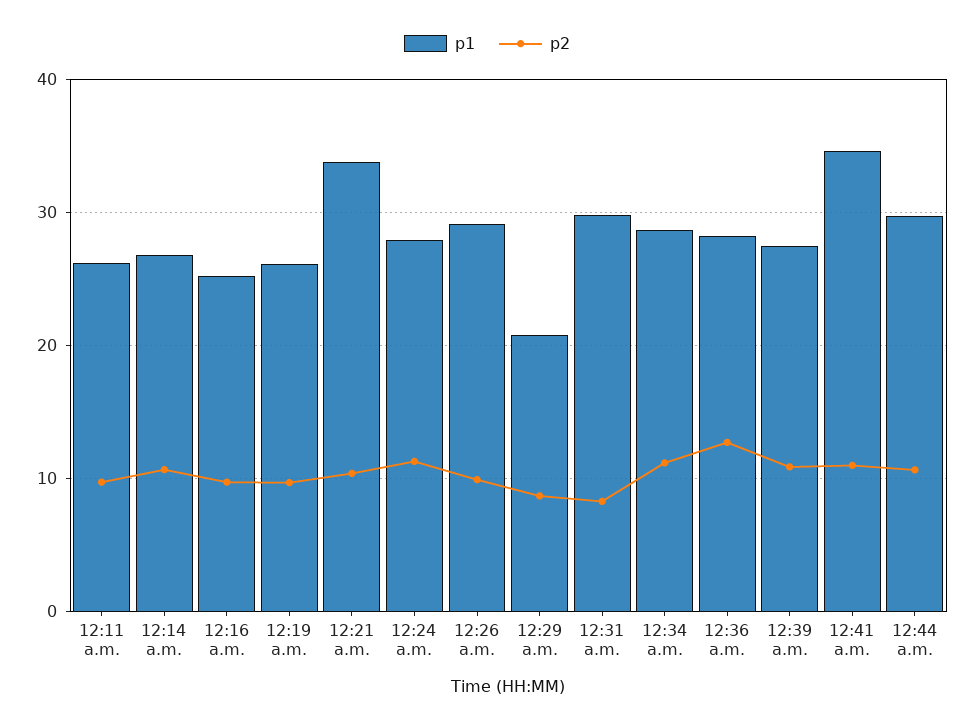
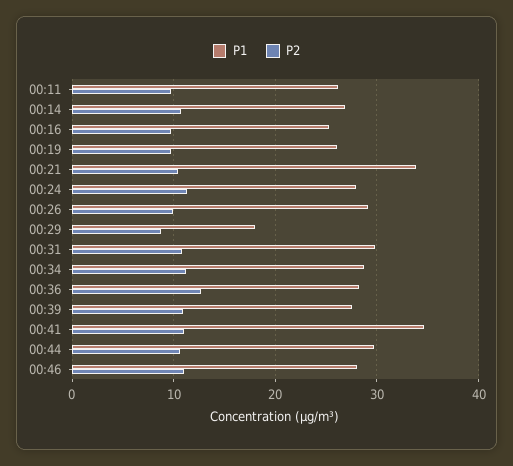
p1, 12:29 a.m.: 21 -> 18
p2, 12:31 a.m.: 8 -> 11
p1, 00:46: none -> 28
p2, 00:46: none -> 11

